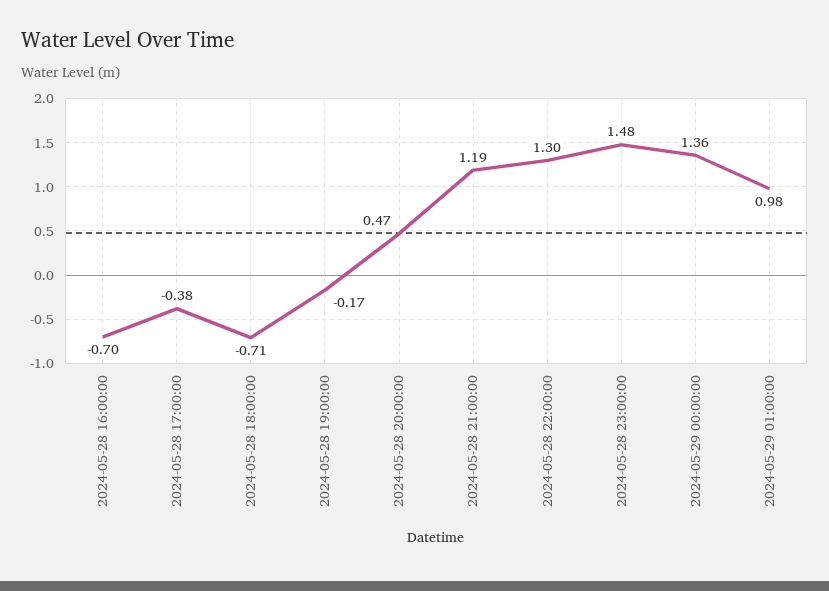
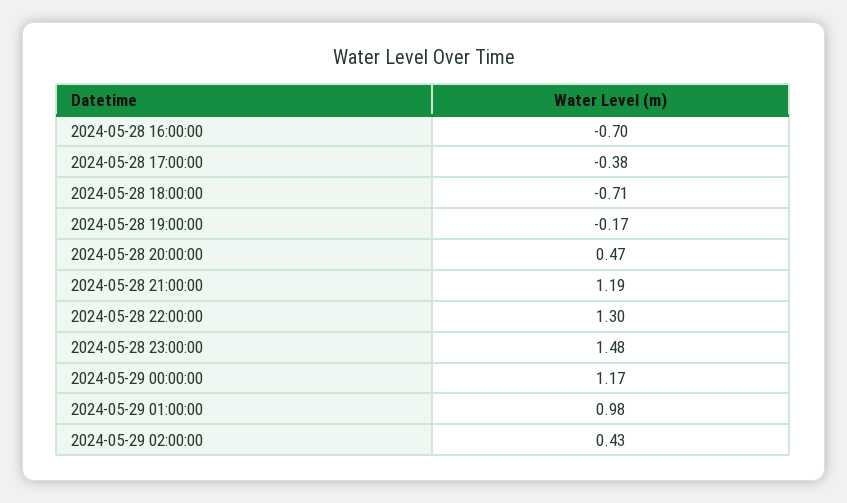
2024-05-29 00:00:00: 1.36 -> 1.17
2024-05-29 02:00:00: none -> 0.43

